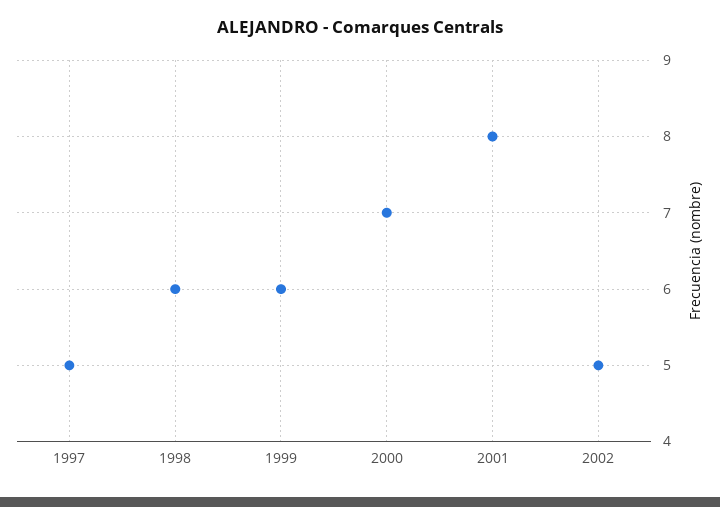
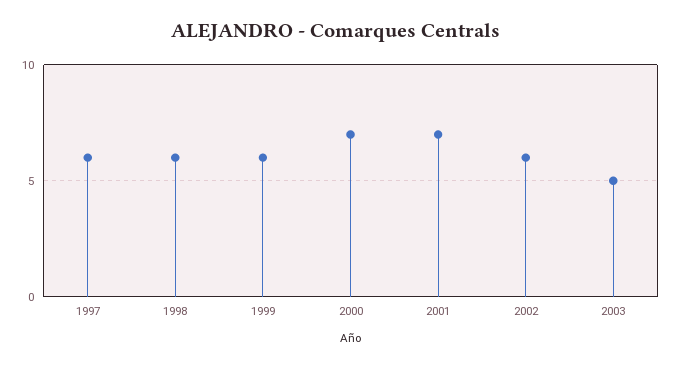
1997: 5 -> 6
2001: 8 -> 7
2002: 5 -> 6
2003: none -> 5

